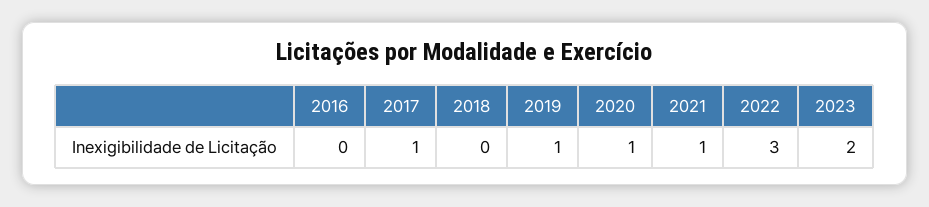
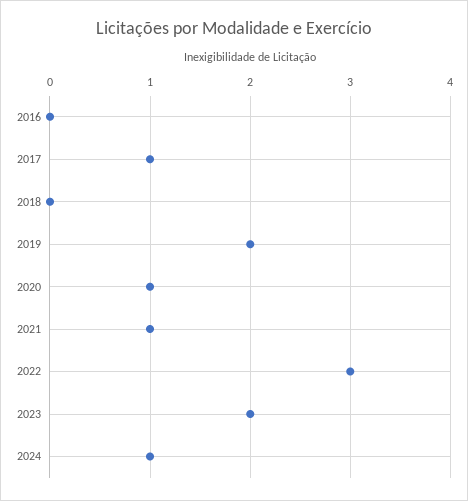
2019: 1 -> 2
2024: none -> 1

